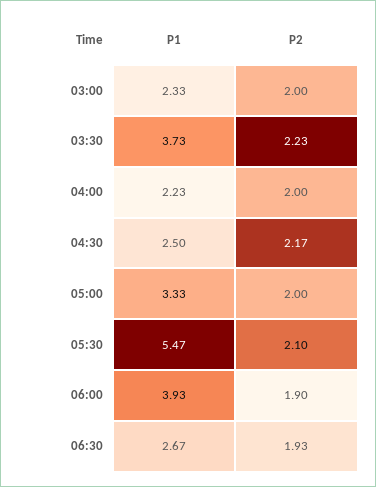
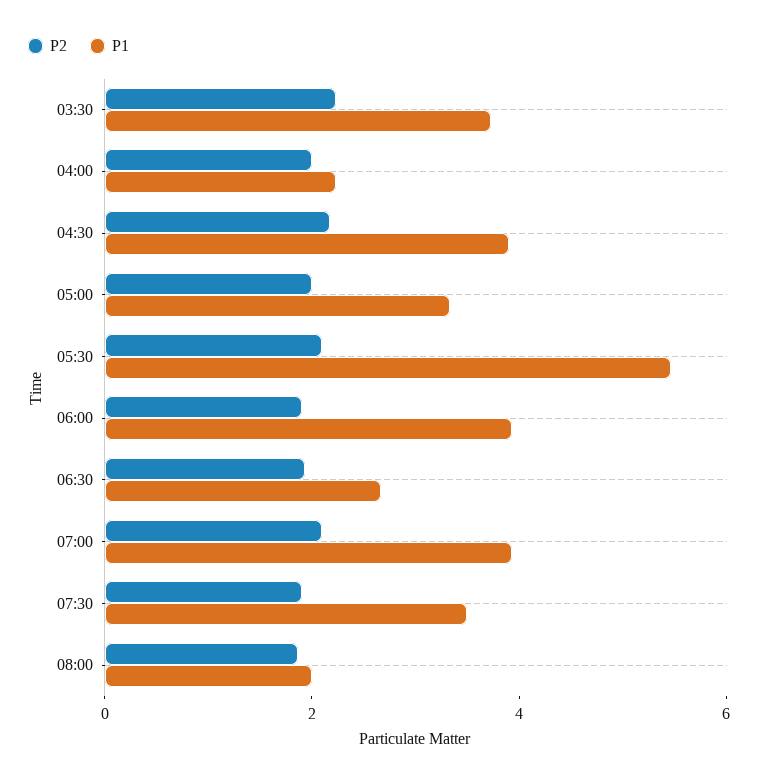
P1, 03:00: 2.33 -> none
P2, 03:00: 2 -> none
P1, 04:30: 2.5 -> 4
P2, 07:00: none -> 2
P1, 07:00: none -> 4
P2, 07:30: none -> 2
P1, 07:30: none -> 3.5
P2, 08:00: none -> 2
P1, 08:00: none -> 2

